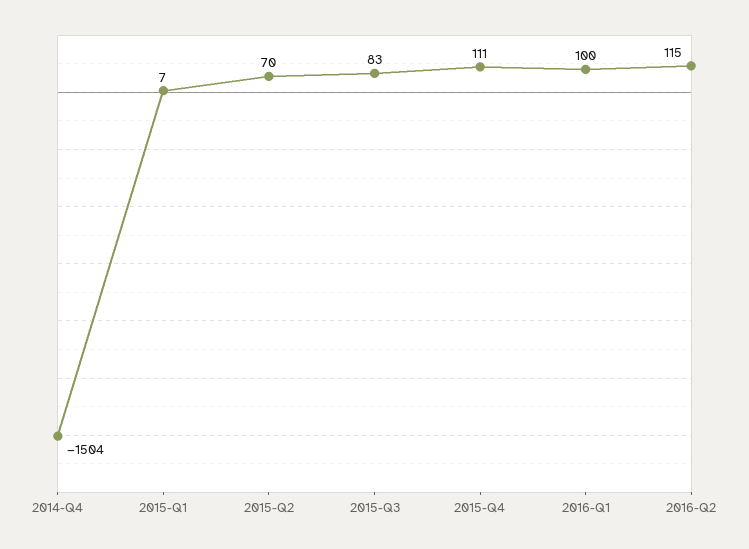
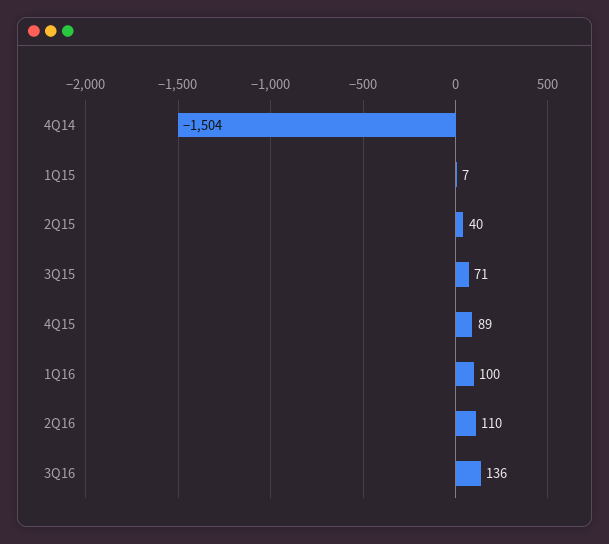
2015-Q2: 70 -> 40
2015-Q3: 83 -> 71
2015-Q4: 111 -> 89
2016-Q2: 115 -> 110
3Q16: none -> 136

